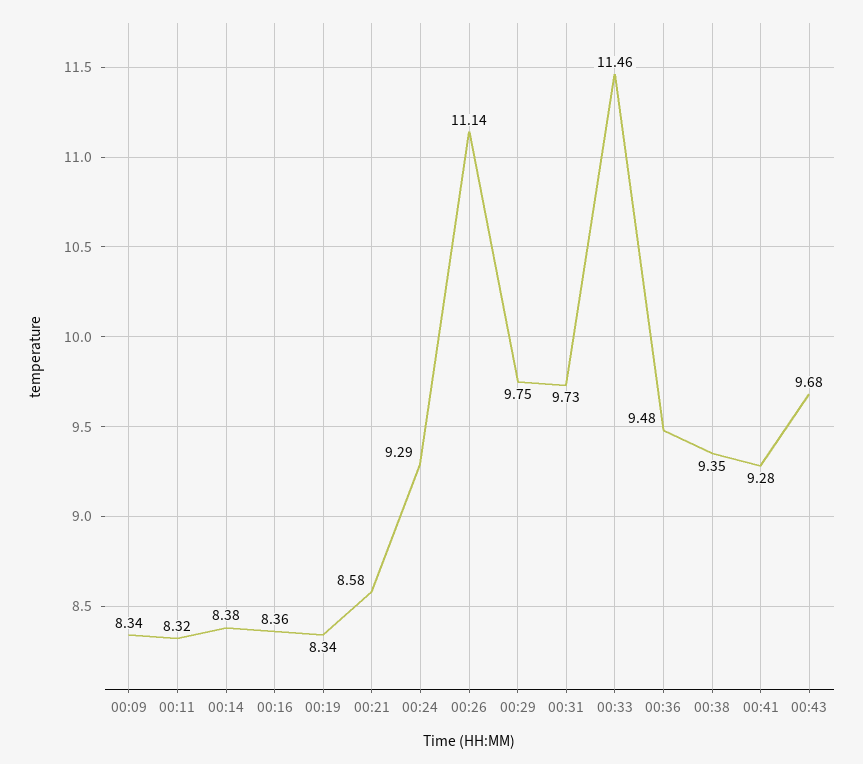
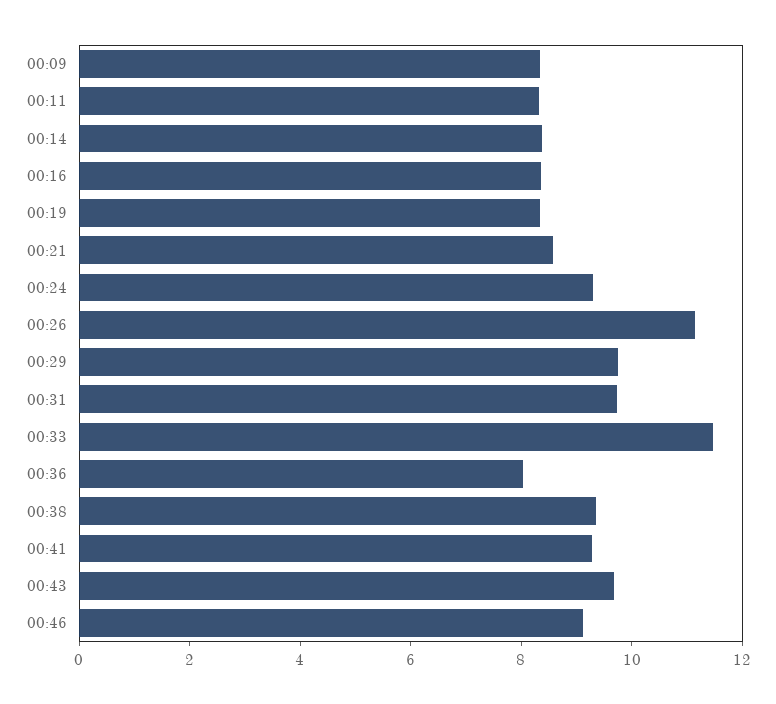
00:36: 9.48 -> 8
00:46: none -> 9

